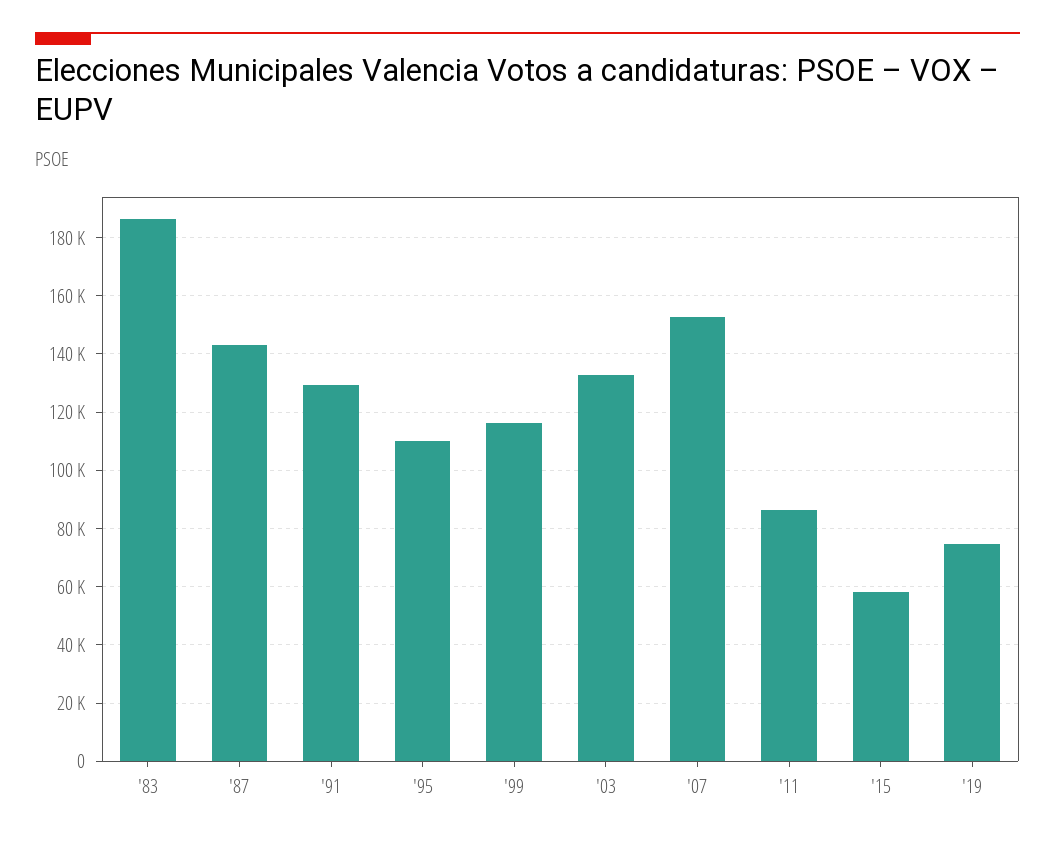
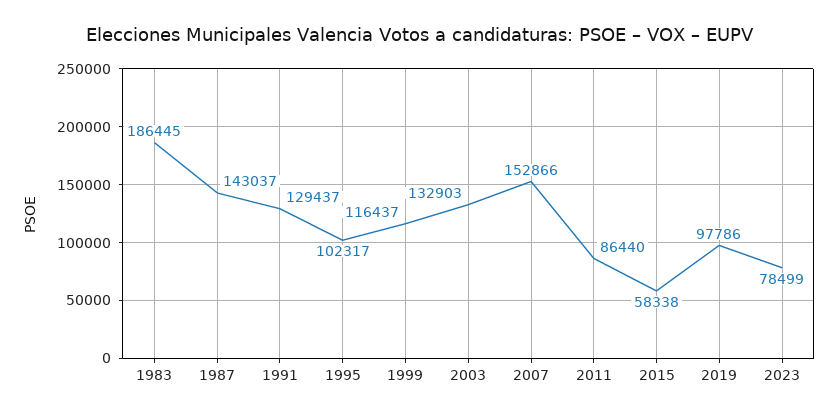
'95: 110000 -> 102317
'19: 75000 -> 97786
2023: none -> 78499

